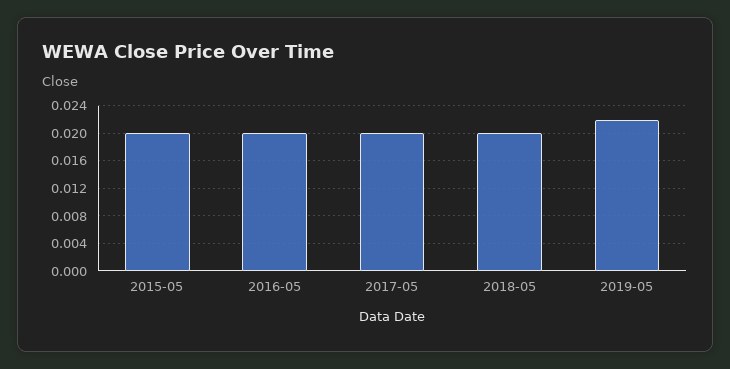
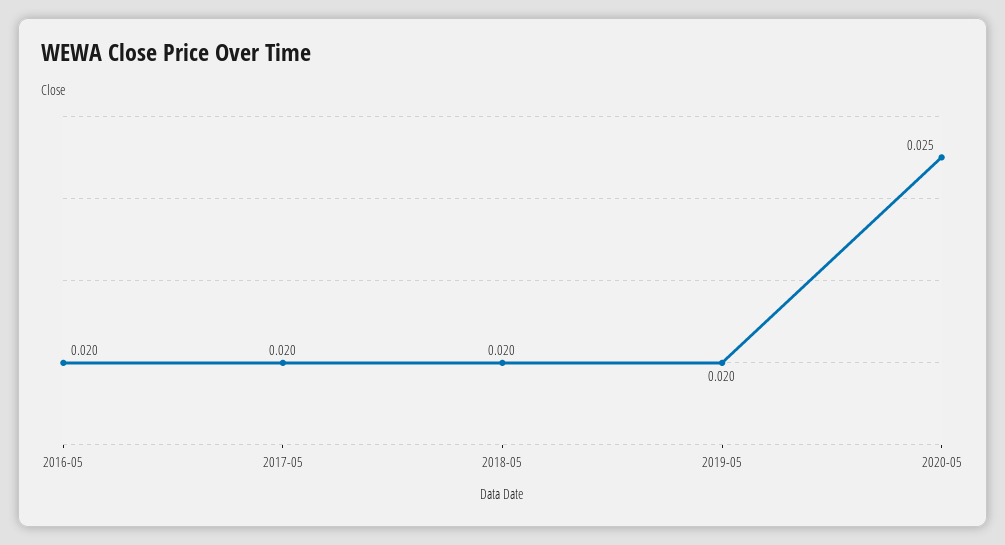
2015-05: 0.02 -> none
2019-05: 0.022 -> 0.02
2020-05: none -> 0.025

